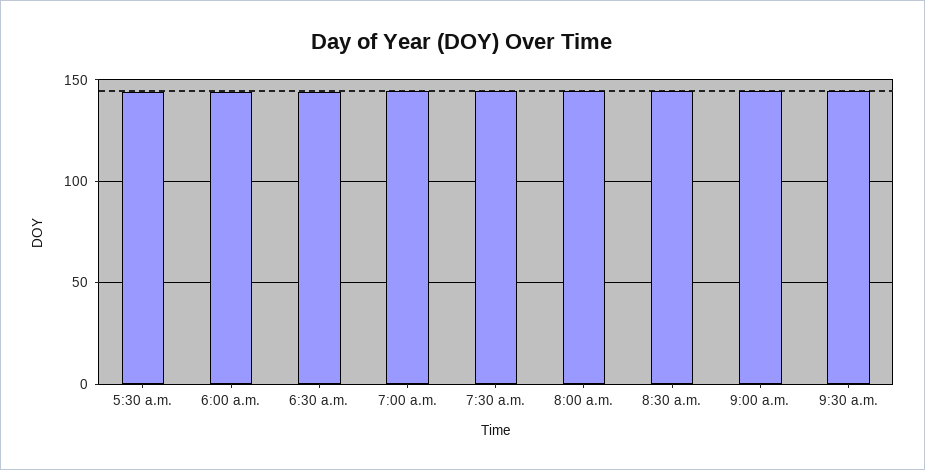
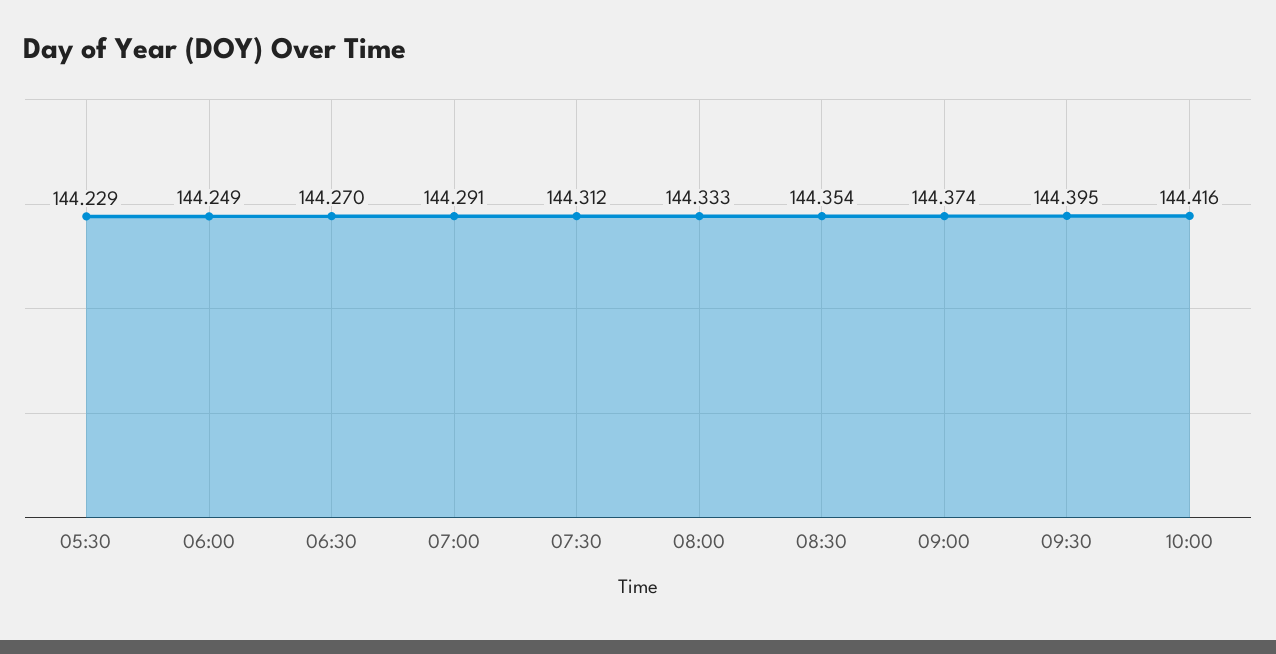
10:00: none -> 144.416

